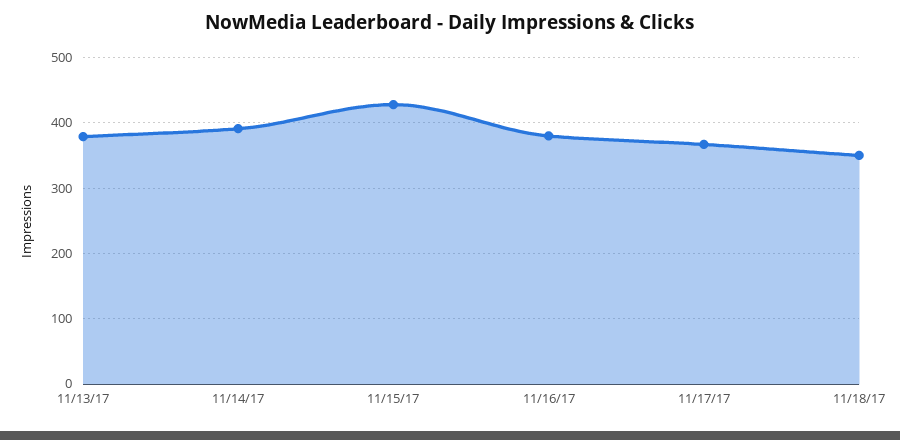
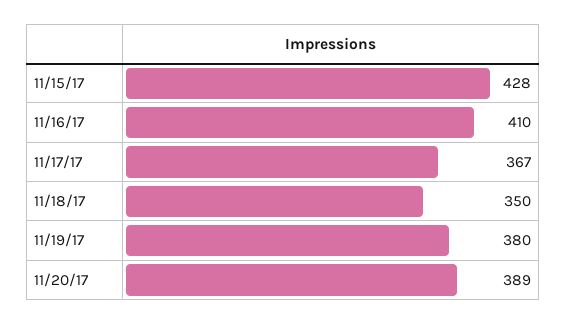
11/13/17: 380 -> none
11/14/17: 390 -> none
11/16/17: 380 -> 410
11/19/17: none -> 380
11/20/17: none -> 389

